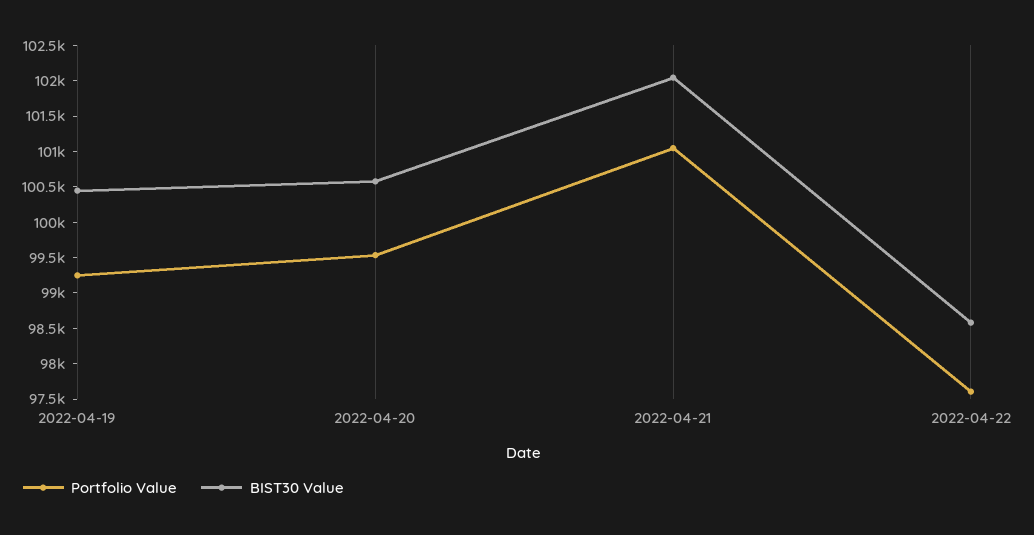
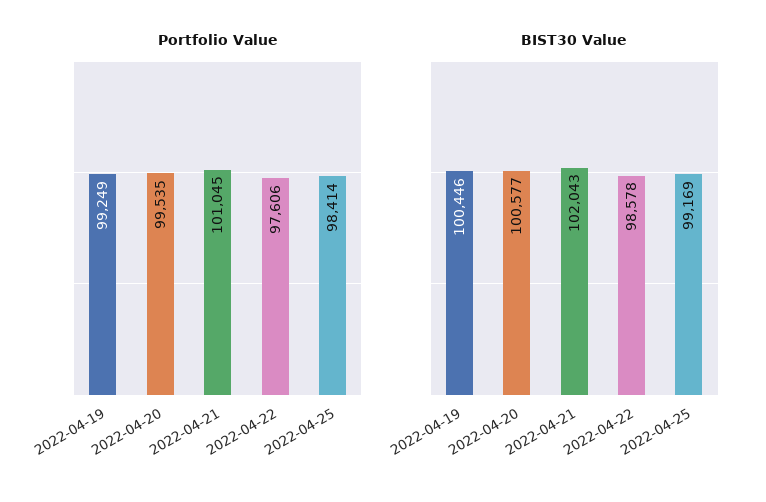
Portfolio Value, 2022-04-25: none -> 98414
BIST30 Value, 2022-04-25: none -> 99169

